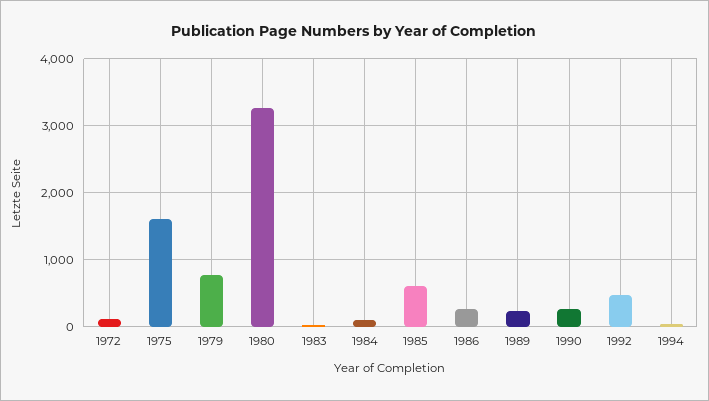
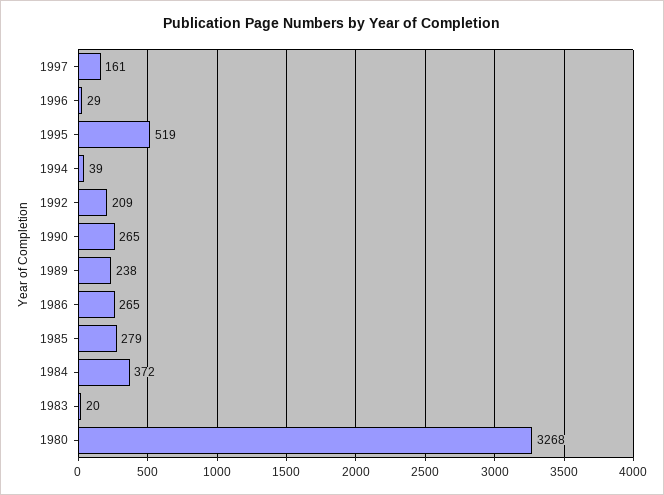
1972: 100 -> none
1975: 1600 -> none
1979: 800 -> none
1984: 100 -> 372
1985: 600 -> 279
1992: 500 -> 209
1997: none -> 161
1996: none -> 29
1995: none -> 519

